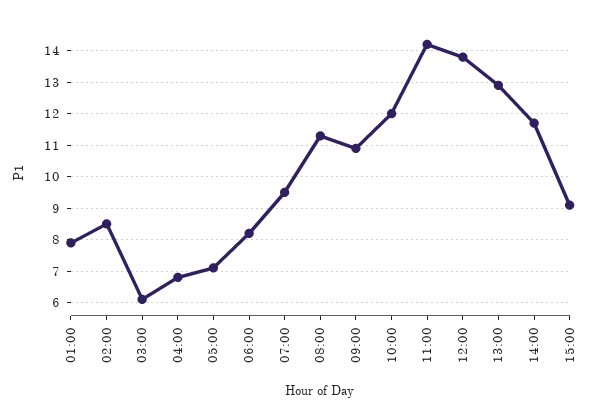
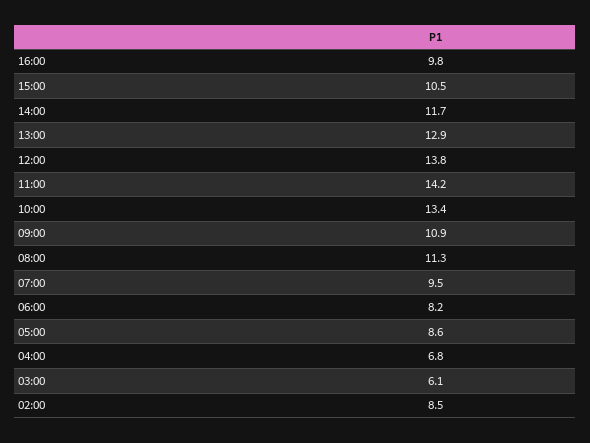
01:00: 8 -> none
05:00: 7 -> 8.6
10:00: 12 -> 13.4
15:00: 9 -> 10.5
16:00: none -> 9.8

